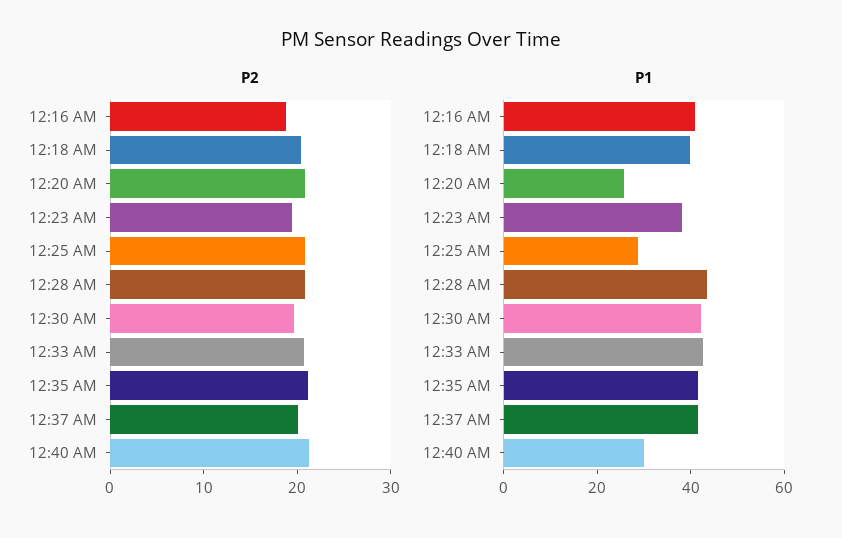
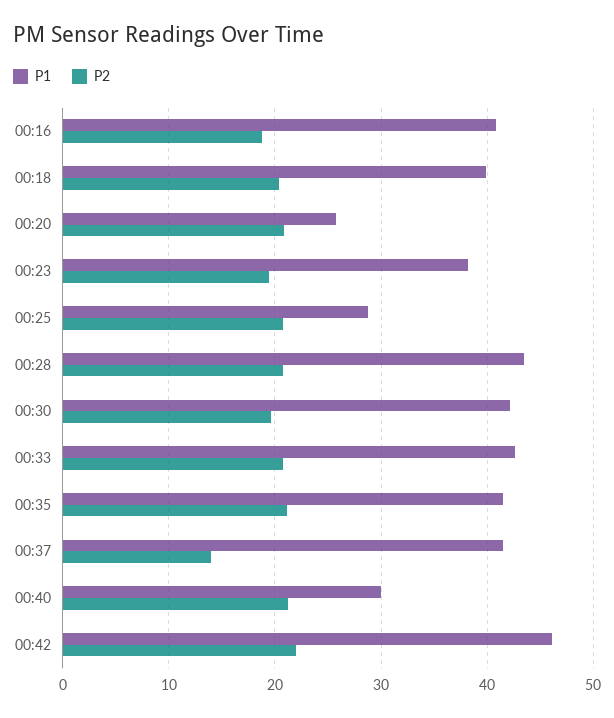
P2, 12:37 AM: 20 -> 14
P1, 00:42: none -> 46
P2, 00:42: none -> 22

